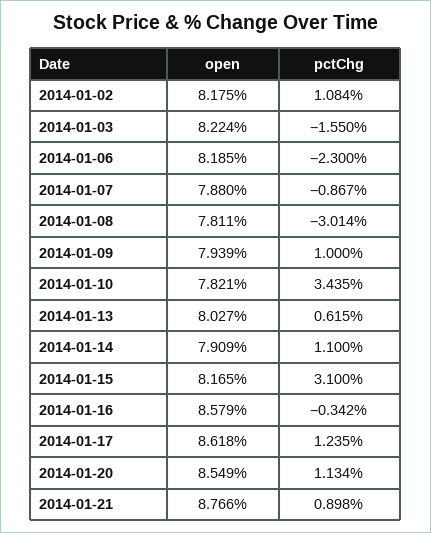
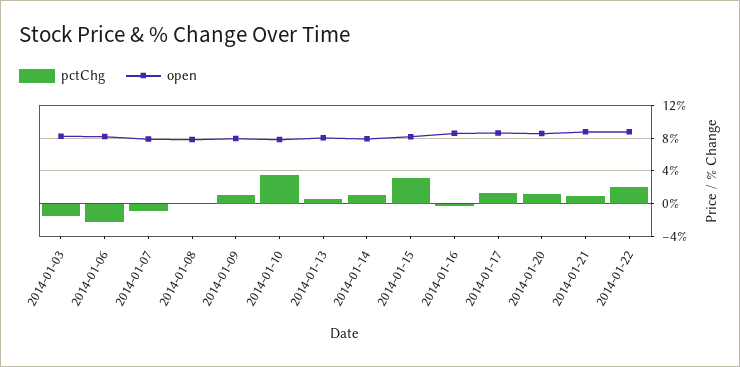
open, 2014-01-02: 8.175 -> none
pctChg, 2014-01-02: 1.084 -> none
pctChg, 2014-01-08: -3.014 -> 0
pctChg, 2014-01-22: none -> 2
open, 2014-01-22: none -> 9

